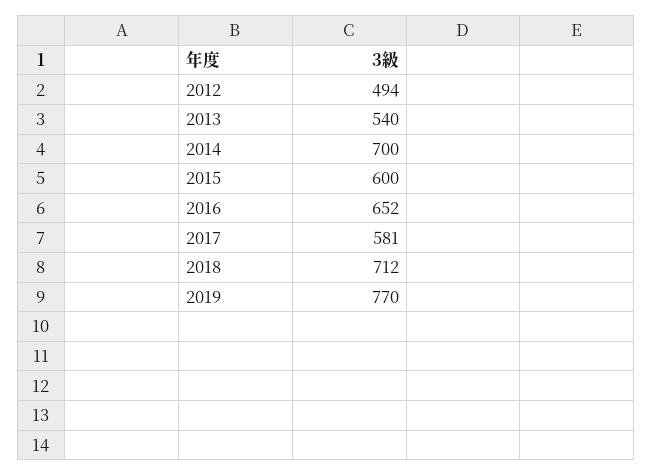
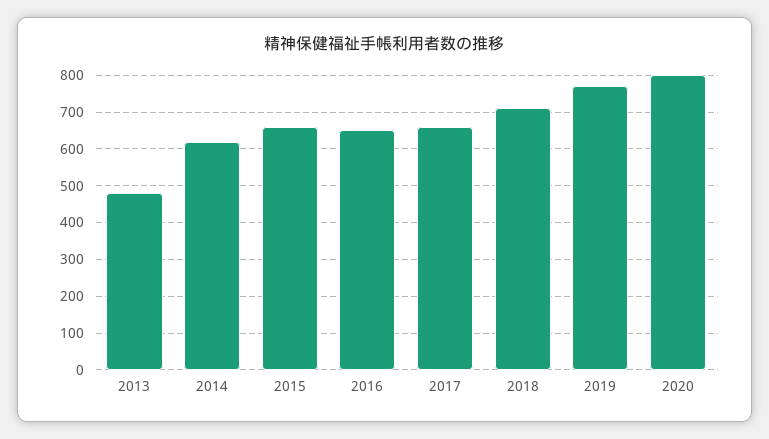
2012: 494 -> none
2013: 540 -> 480
2014: 700 -> 620
2015: 600 -> 660
2017: 581 -> 660
2020: none -> 800

